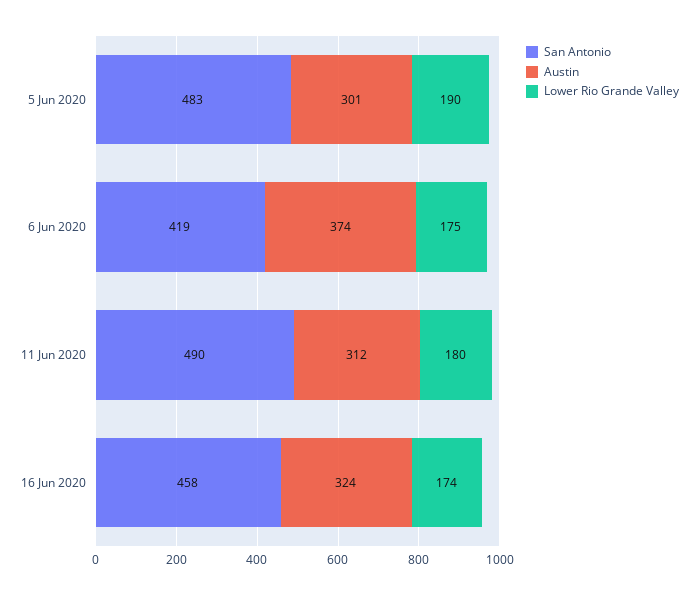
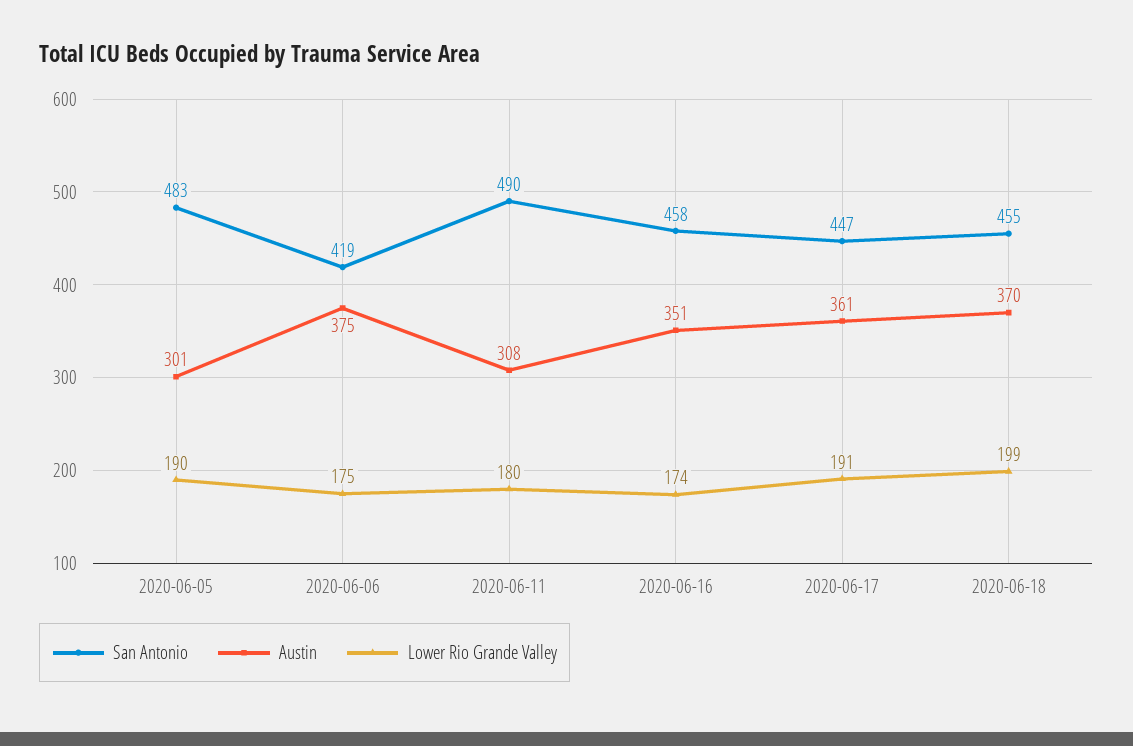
Austin, 6 Jun 2020: 374 -> 375
Austin, 11 Jun 2020: 312 -> 308
Austin, 16 Jun 2020: 324 -> 351
San Antonio, 2020-06-17: none -> 447
Austin, 2020-06-17: none -> 361
Lower Rio Grande Valley, 2020-06-17: none -> 191
San Antonio, 2020-06-18: none -> 455
Austin, 2020-06-18: none -> 370
Lower Rio Grande Valley, 2020-06-18: none -> 199

